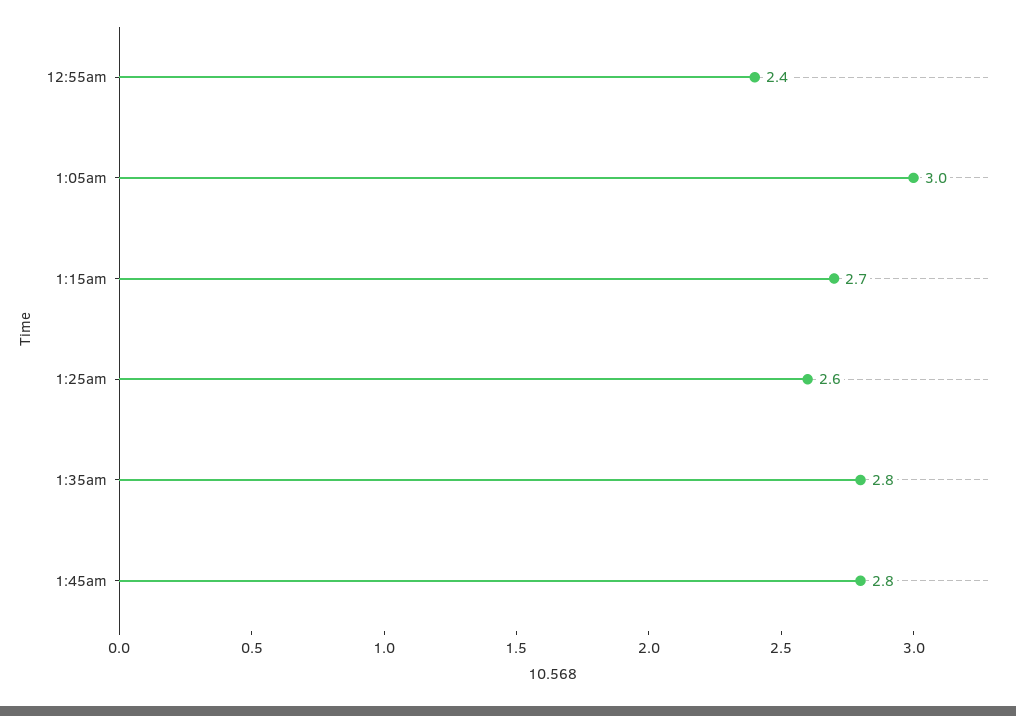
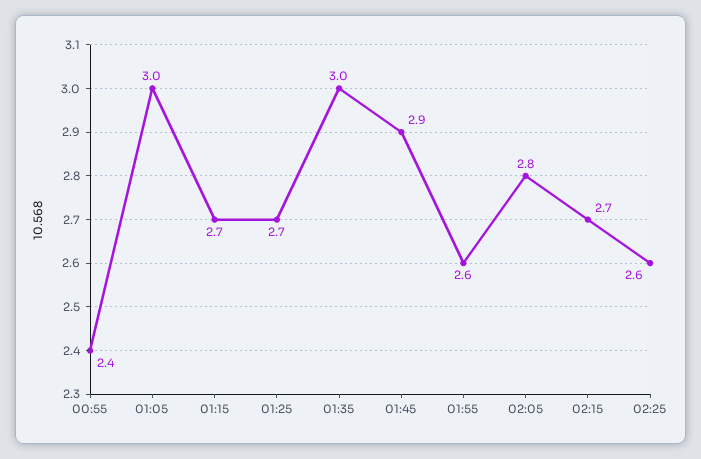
1:25am: 2.6 -> 2.7
1:35am: 2.8 -> 3
1:45am: 2.8 -> 2.9
01:55: none -> 2.6
02:05: none -> 2.8
02:15: none -> 2.7
02:25: none -> 2.6

